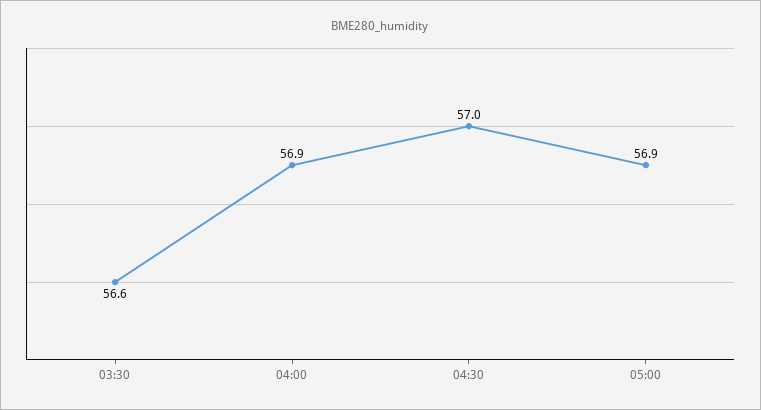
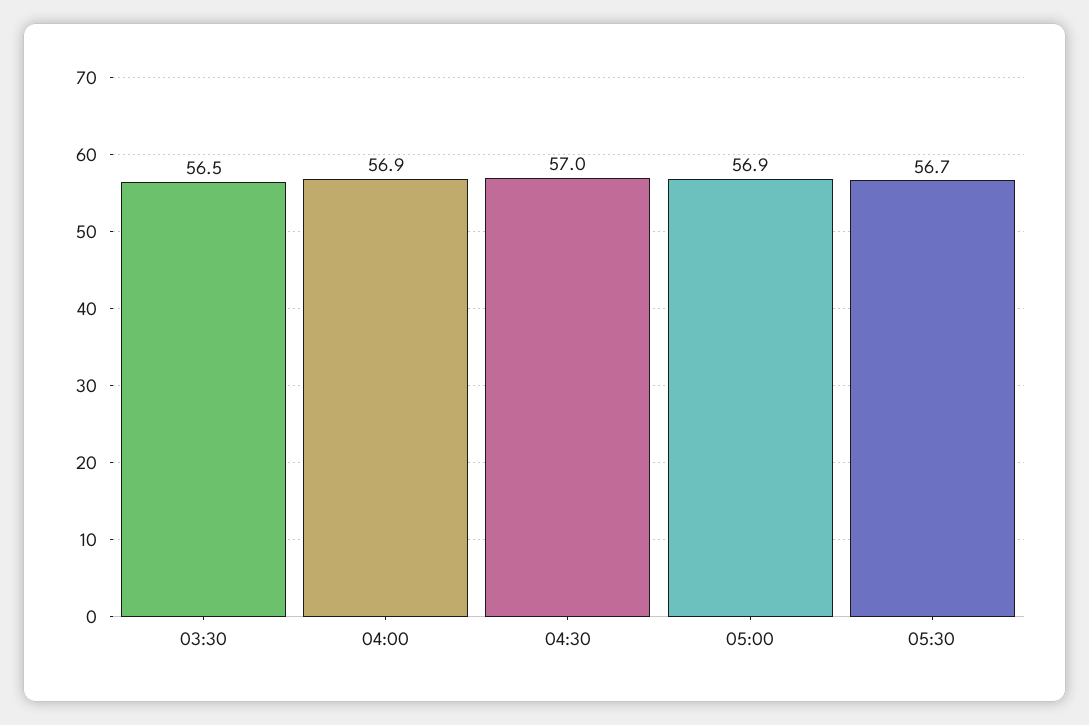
03:30: 56.6 -> 56.5
05:30: none -> 56.7

